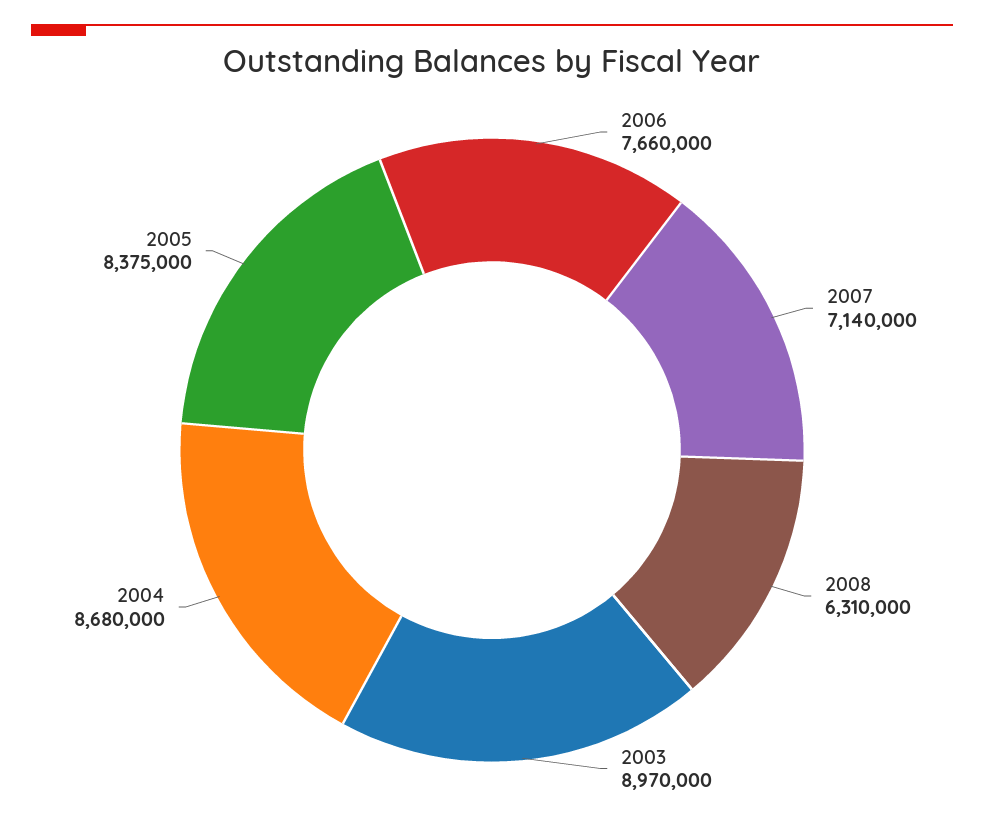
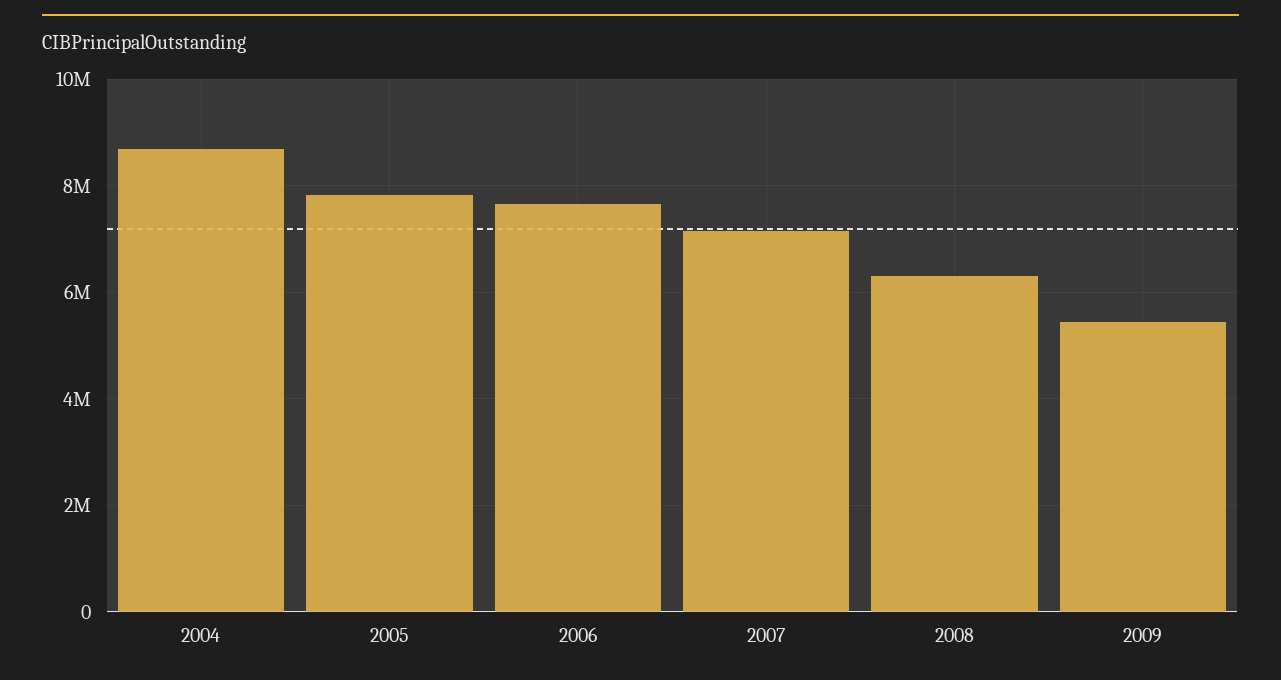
2003: 8970000 -> none
2005: 8375000 -> 7800000
2009: none -> 5400000

